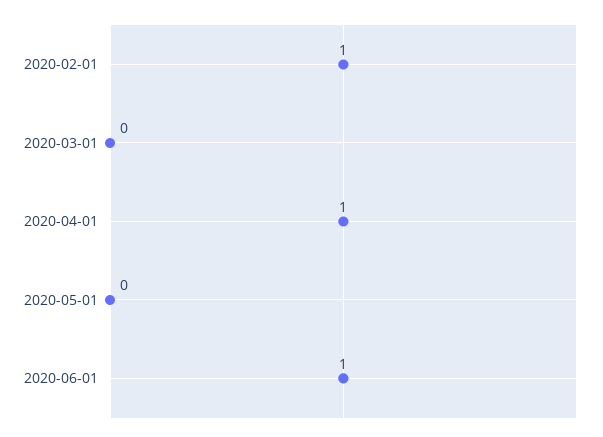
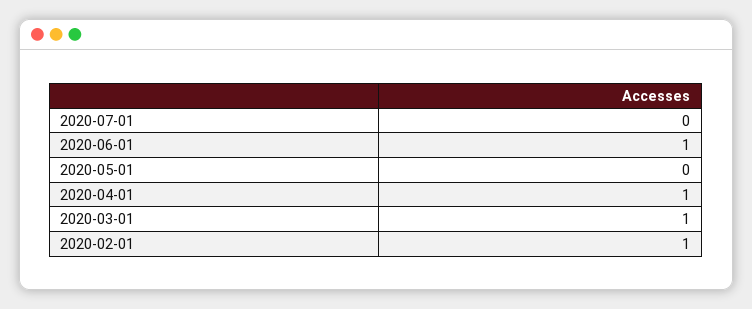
2020-03-01: 0 -> 1
2020-07-01: none -> 0

